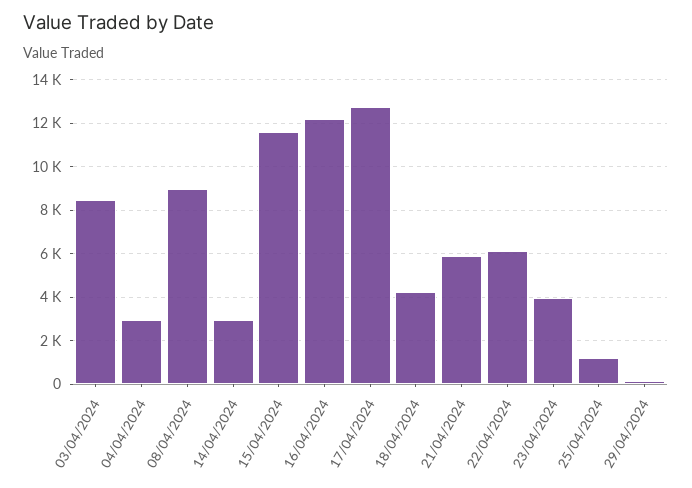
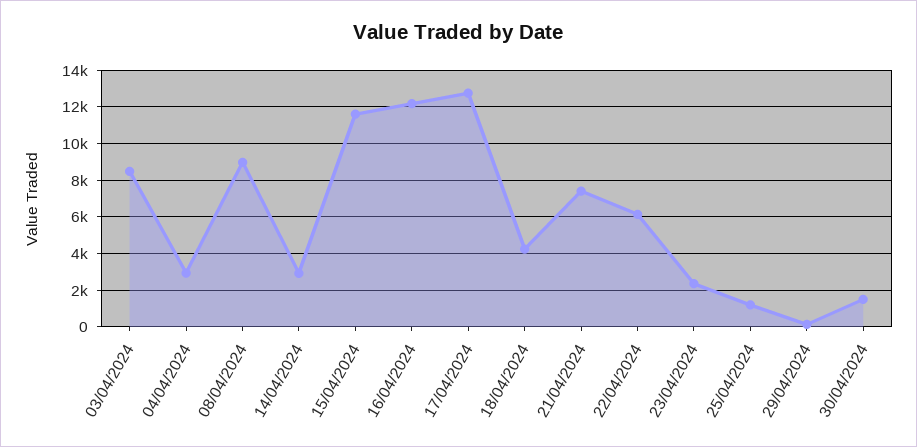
21/04/2024: 6000 -> 7500
23/04/2024: 4000 -> 2500
30/04/2024: none -> 1500

